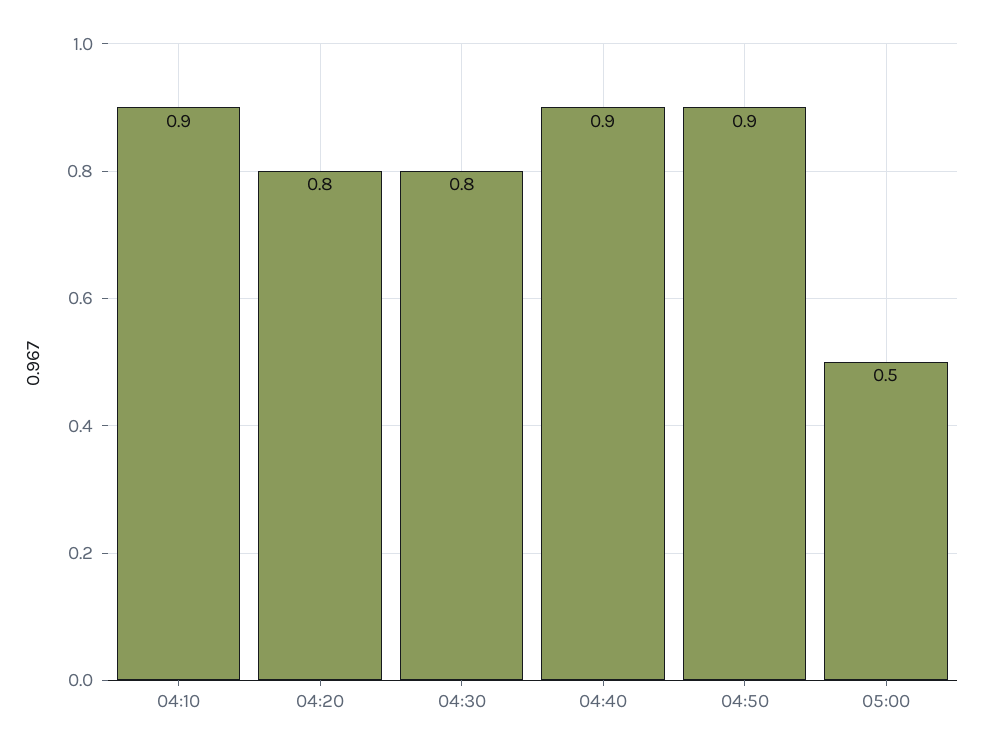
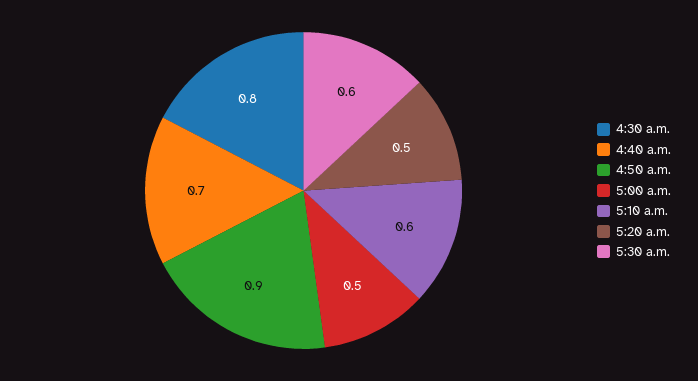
04:10: 0.9 -> none
04:20: 0.8 -> none
04:40: 0.9 -> 0.7
5:10 a.m.: none -> 0.6
5:20 a.m.: none -> 0.5
5:30 a.m.: none -> 0.6

